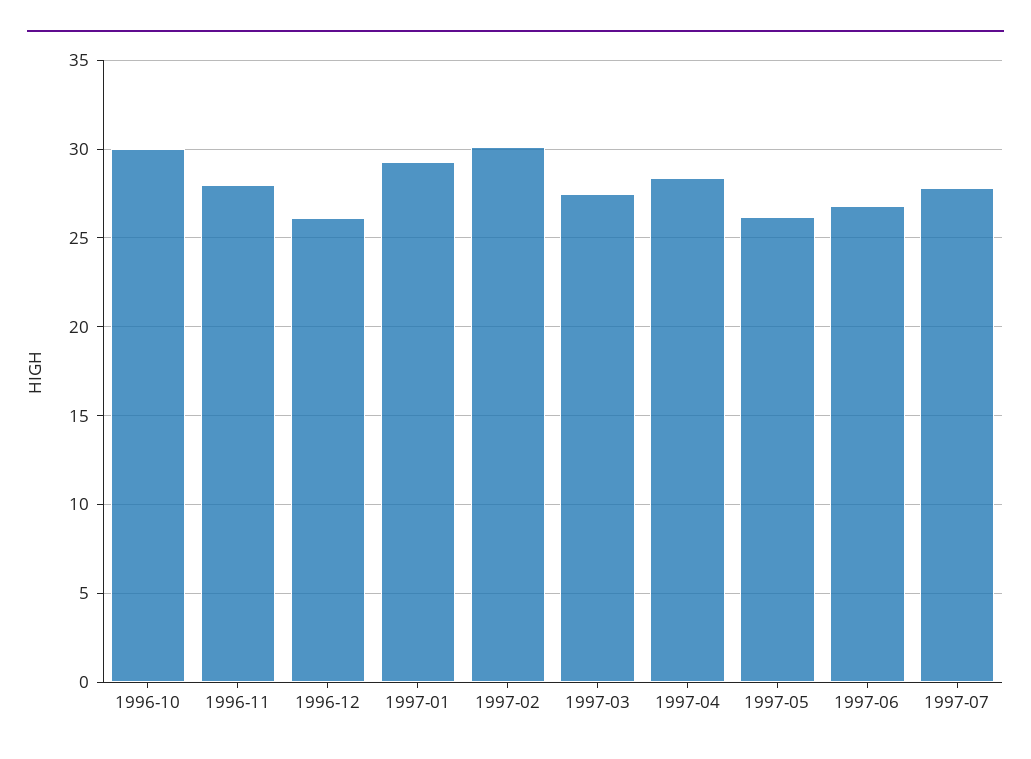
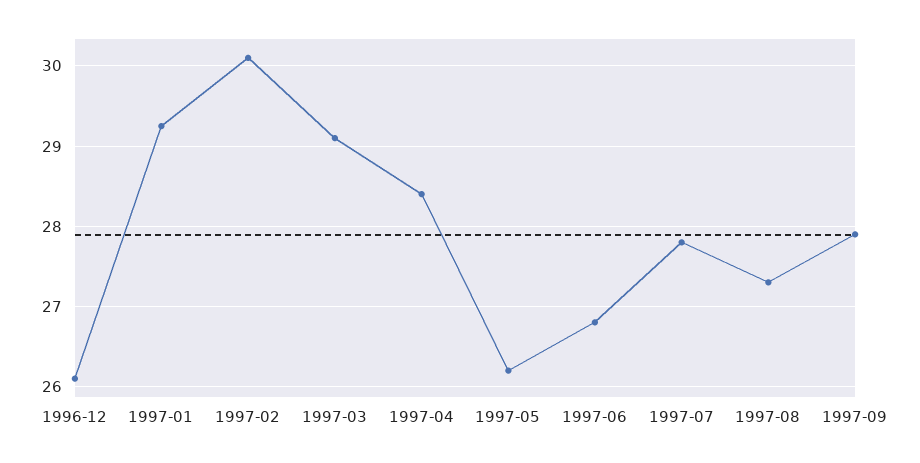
1996-10: 30 -> none
1996-11: 28 -> none
1997-03: 27.5 -> 29.1
1997-08: none -> 27.3
1997-09: none -> 27.9

